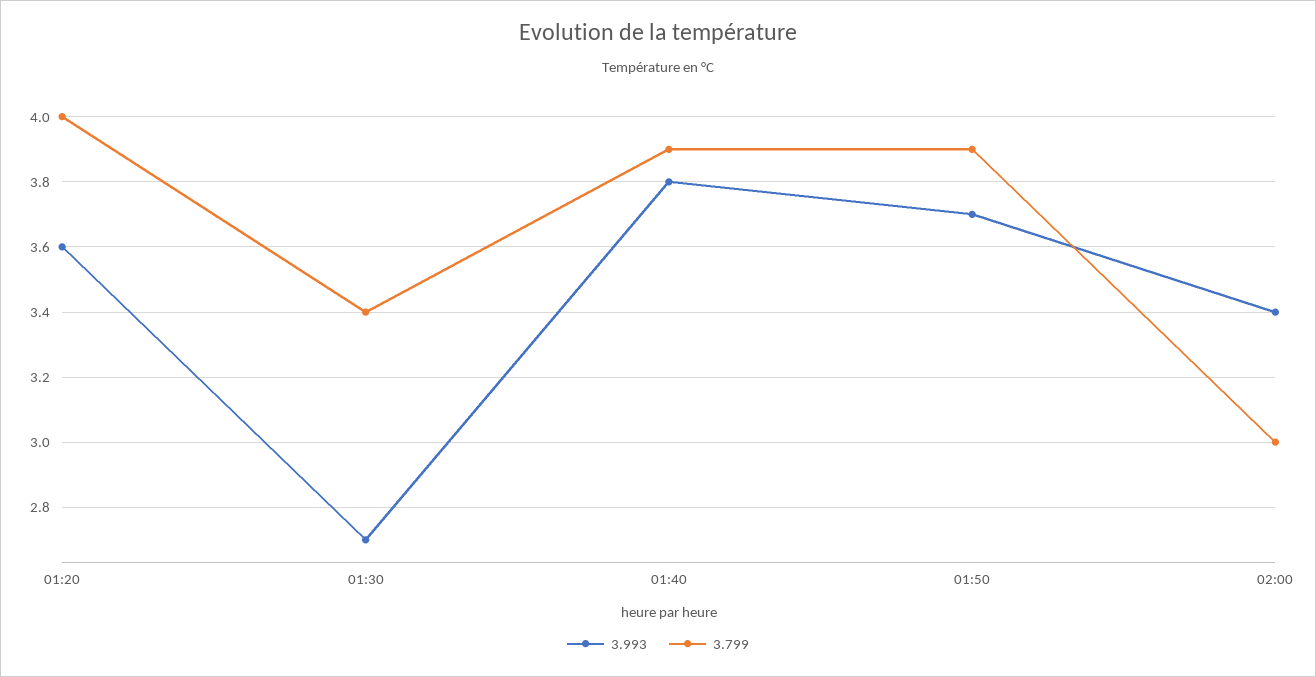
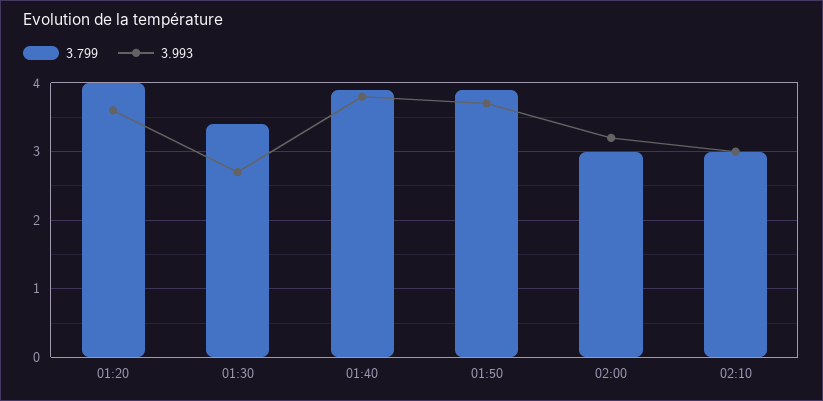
3.993, 02:00: 3.4 -> 3.2
3.799, 02:10: none -> 3
3.993, 02:10: none -> 3

